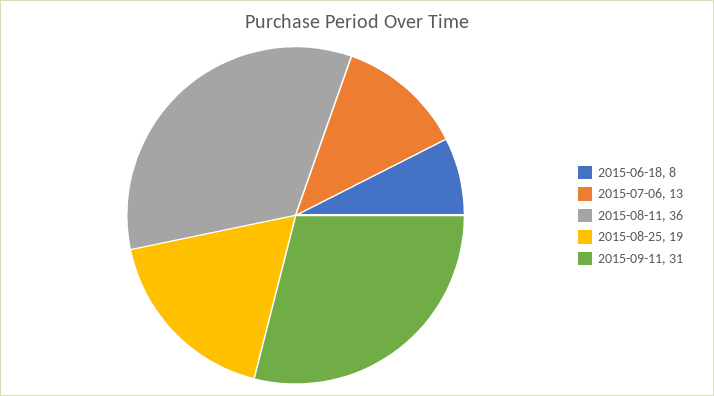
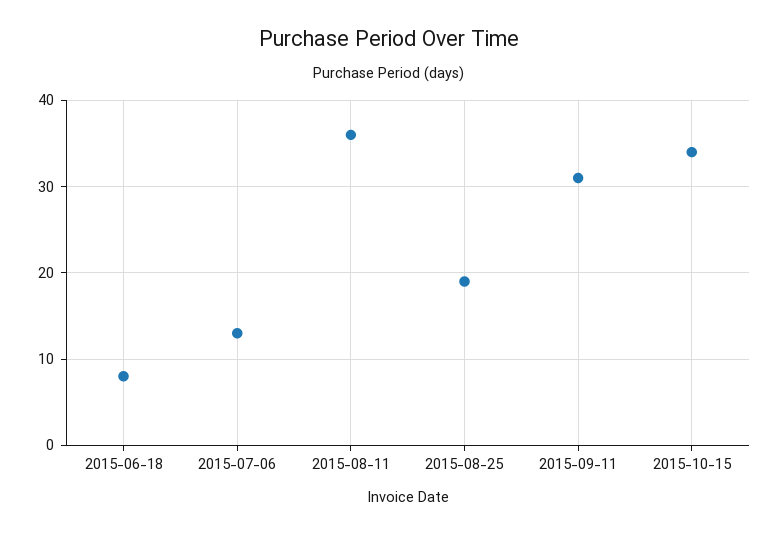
2015-10-15: none -> 34

